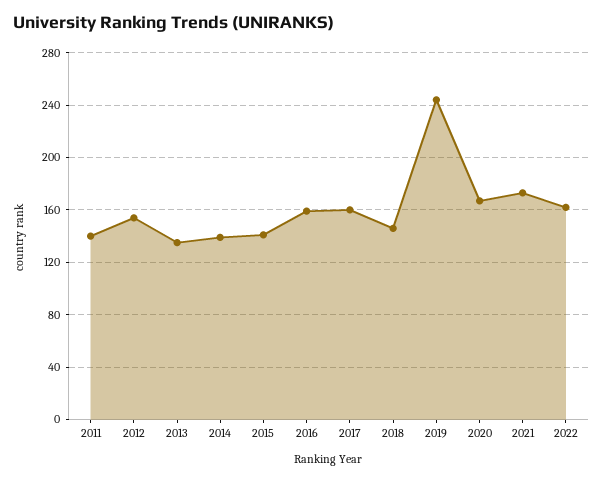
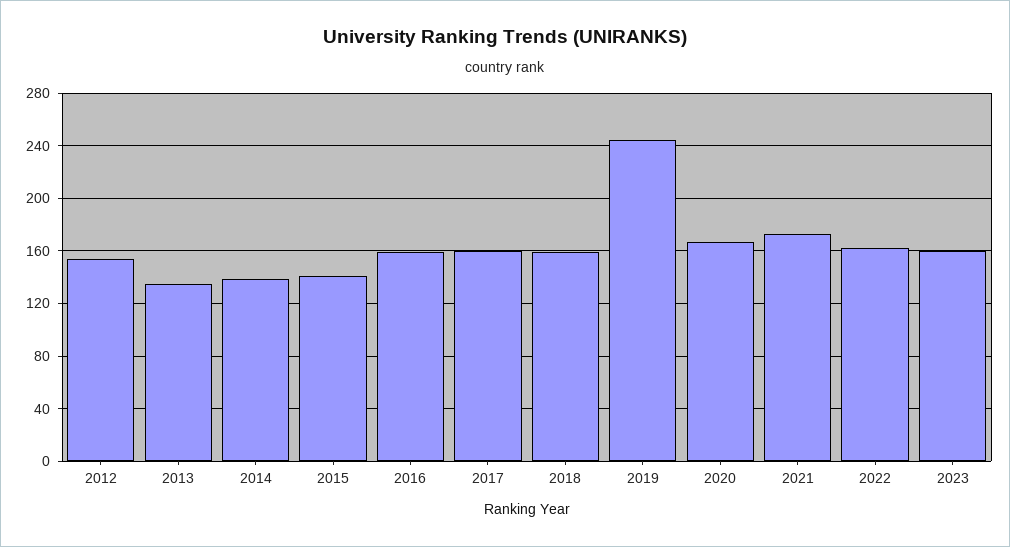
2011: 140 -> none
2018: 145 -> 160
2023: none -> 160

